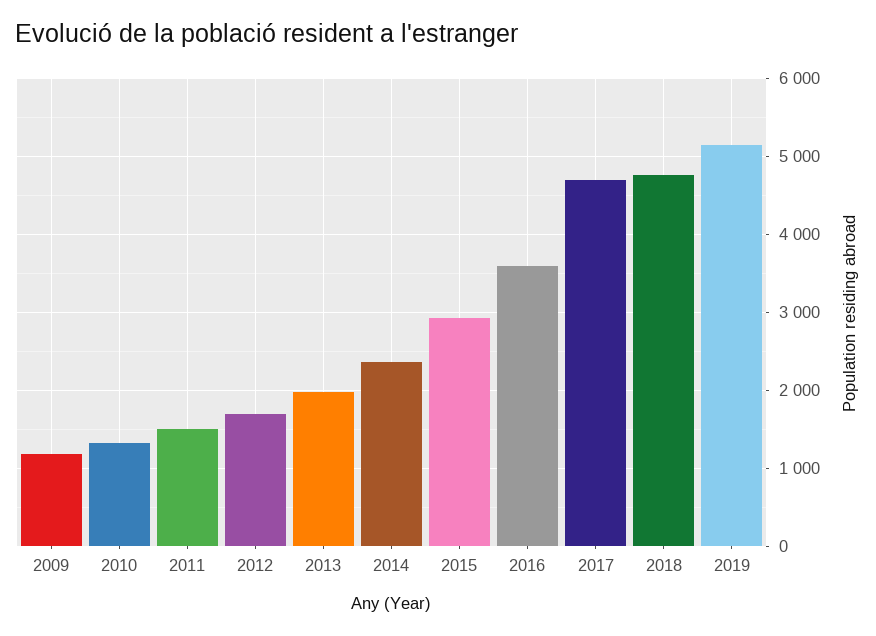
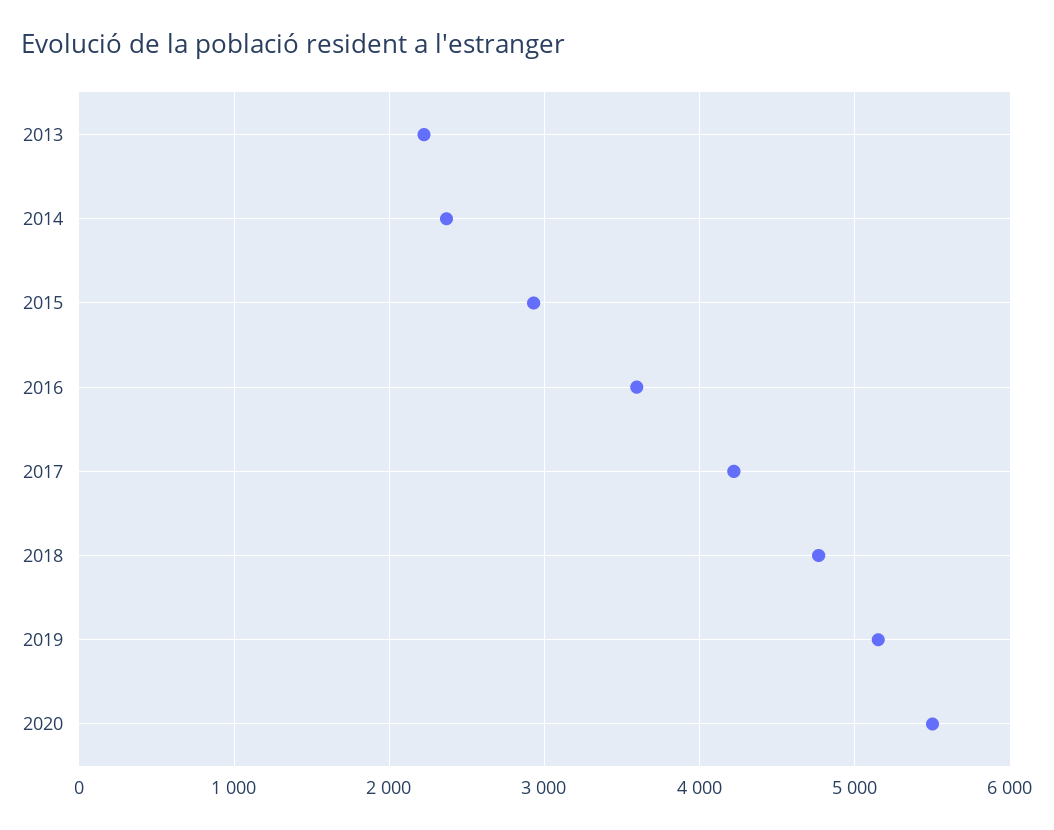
2009: 1200 -> none
2010: 1300 -> none
2011: 1500 -> none
2012: 1700 -> none
2013: 2000 -> 2200
2017: 4700 -> 4200
2020: none -> 5500

